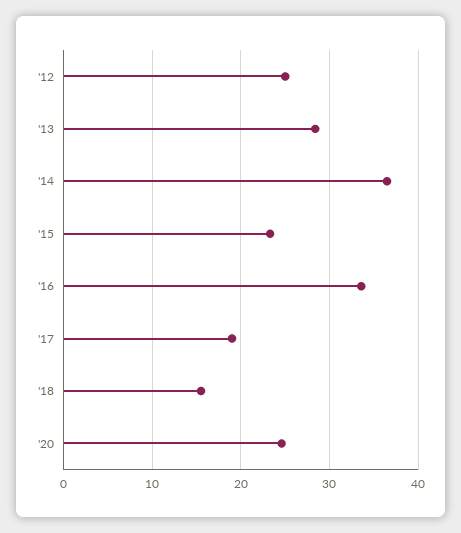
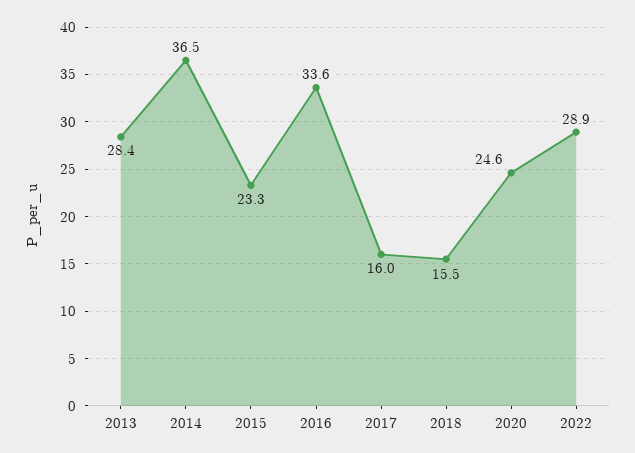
'12: 25 -> none
'17: 19 -> 16
2022: none -> 28.9

